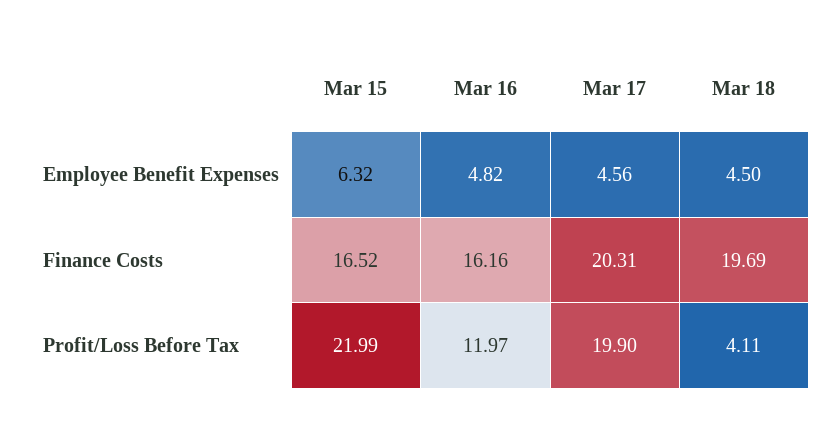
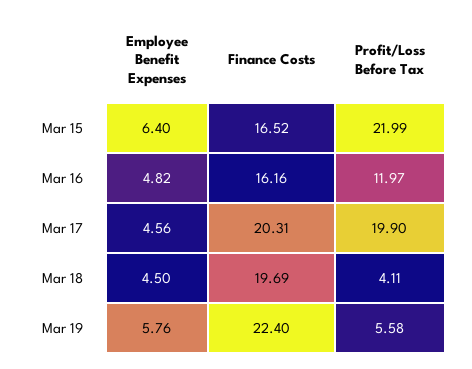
Mar 15, Employee Benefit Expenses: 6.32 -> 6.4
Mar 19, Employee Benefit Expenses: none -> 5.76
Mar 19, Finance Costs: none -> 22.4
Mar 19, Profit/Loss Before Tax: none -> 5.58

